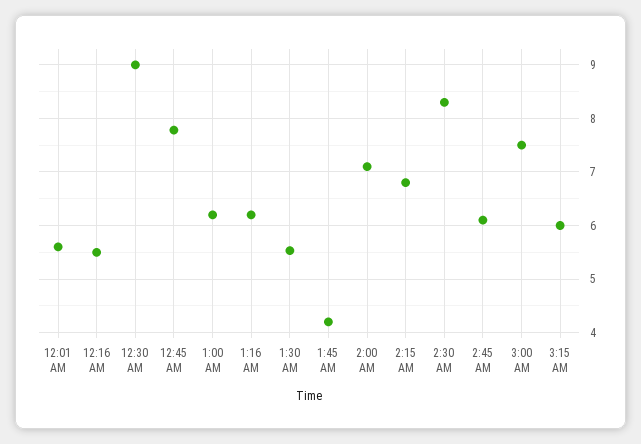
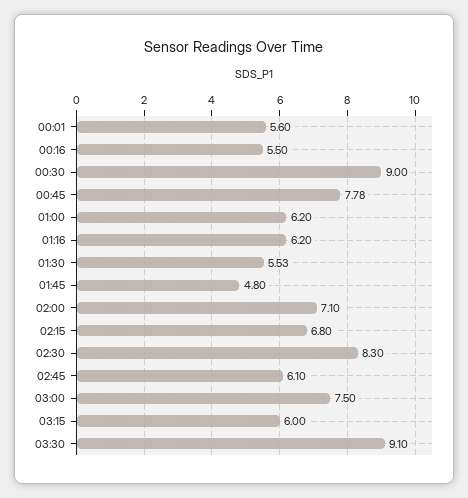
1:45 AM: 4.2 -> 4.8
03:30: none -> 9.1

